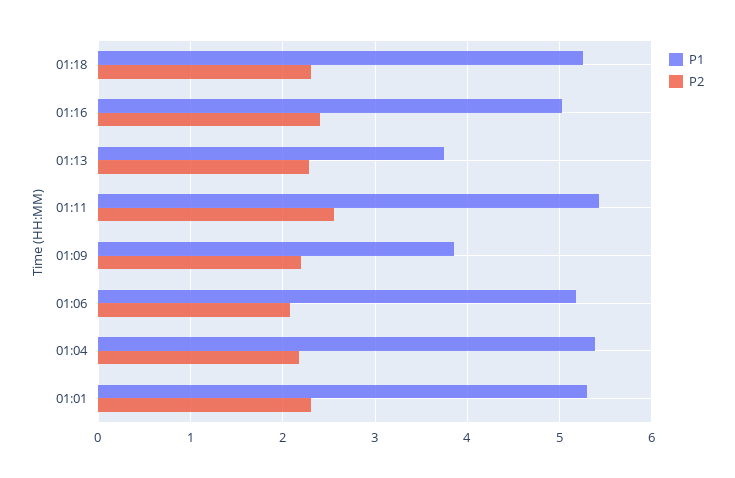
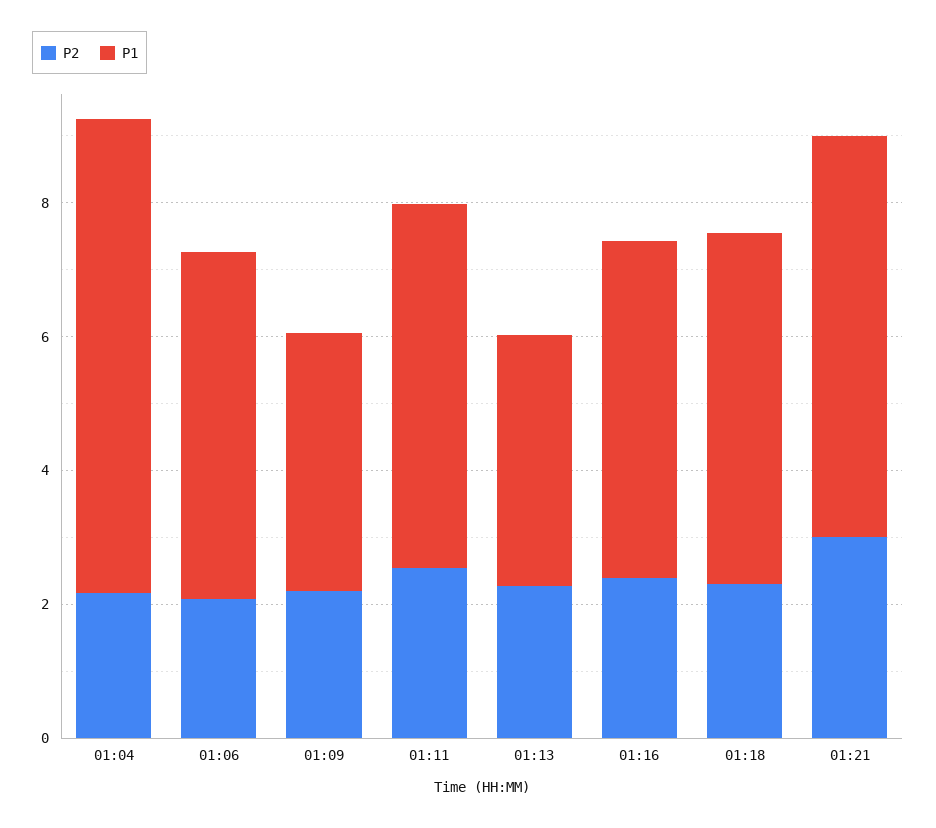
P1, 01:04: 5.4 -> 7
P1, 01:01: 5.3 -> none
P2, 01:01: 2.3 -> none
P2, 01:21: none -> 3
P1, 01:21: none -> 6

